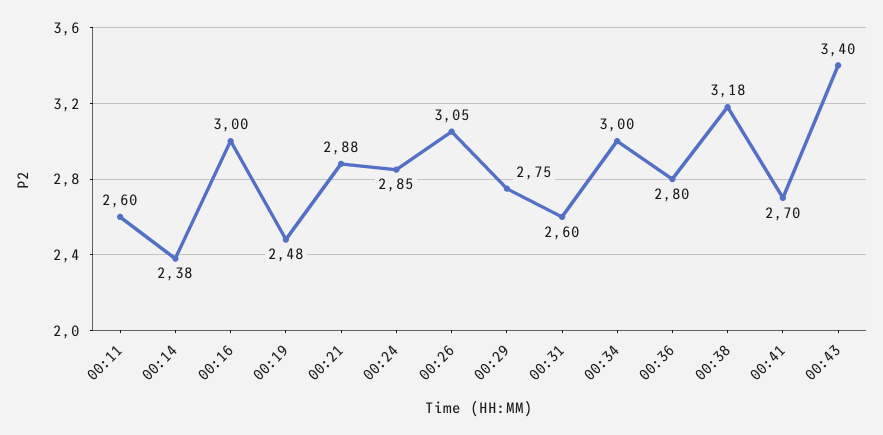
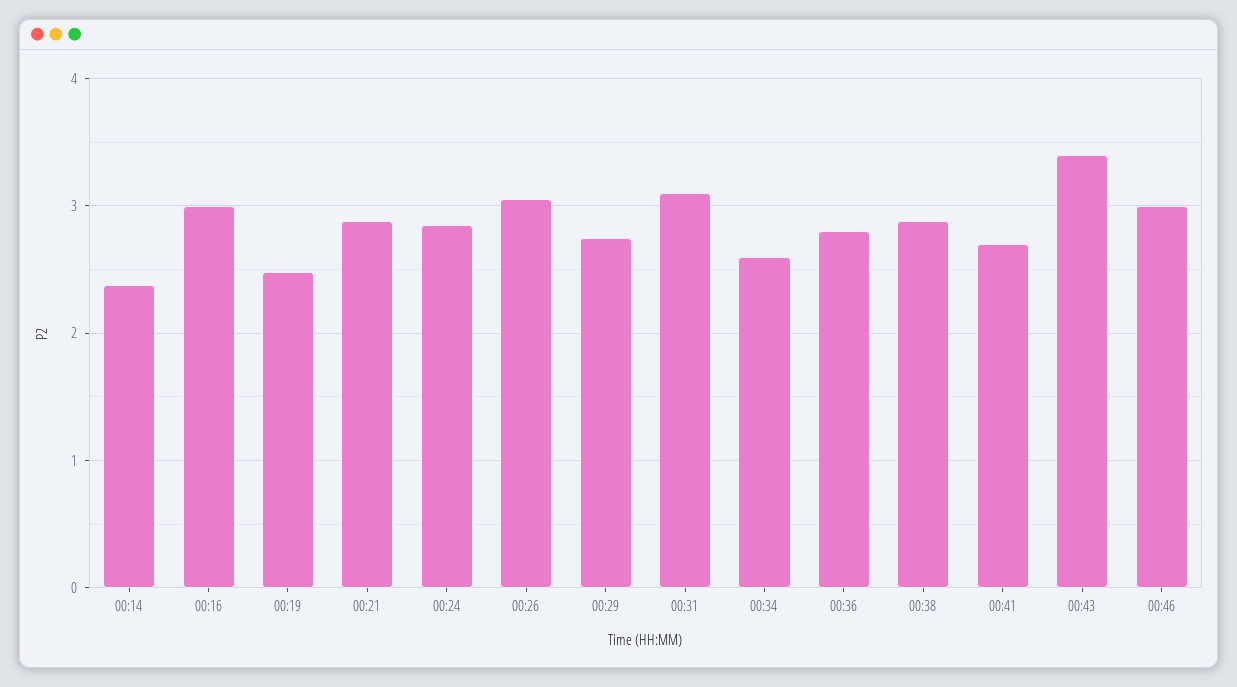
00:11: 2.6 -> none
00:31: 2.6 -> 3.1
00:34: 3 -> 2.6
00:38: 3.18 -> 2.9
00:46: none -> 3

